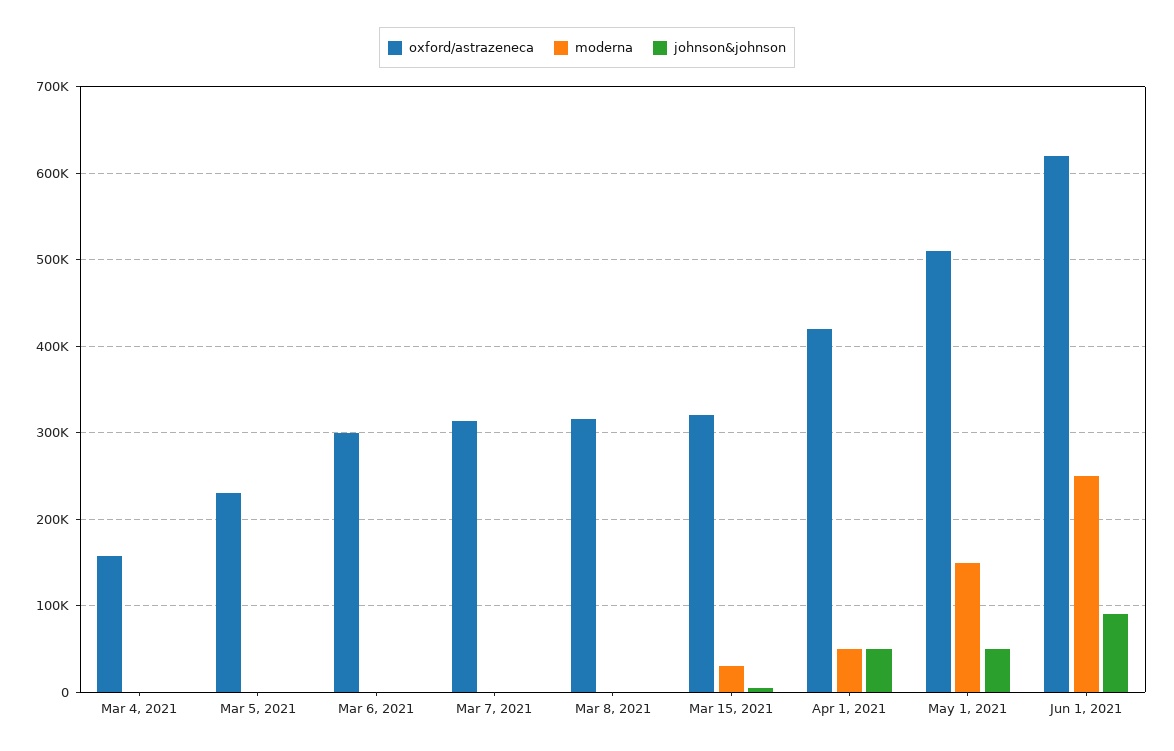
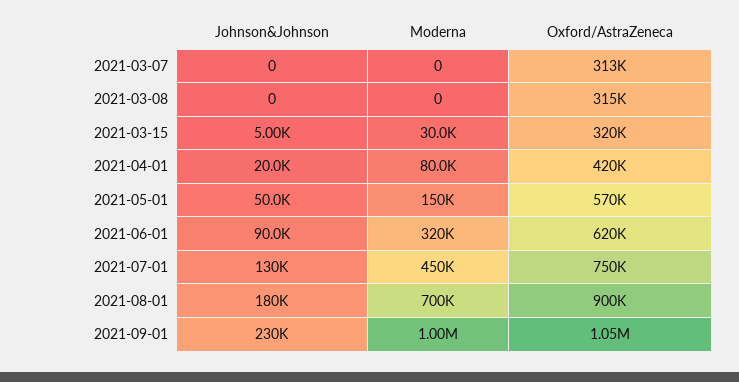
oxford/astrazeneca, Mar 4, 2021: 160000 -> none
moderna, Mar 4, 2021: 0 -> none
johnson&johnson, Mar 4, 2021: 0 -> none
oxford/astrazeneca, Mar 5, 2021: 230000 -> none
moderna, Mar 5, 2021: 0 -> none
johnson&johnson, Mar 5, 2021: 0 -> none
oxford/astrazeneca, Mar 6, 2021: 300000 -> none
moderna, Mar 6, 2021: 0 -> none
johnson&johnson, Mar 6, 2021: 0 -> none
moderna, Apr 1, 2021: 50000 -> 80000
johnson&johnson, Apr 1, 2021: 50000 -> 20000
oxford/astrazeneca, May 1, 2021: 510000 -> 570000
moderna, Jun 1, 2021: 250000 -> 320000
johnson&johnson, 2021-07-01: none -> 130000
moderna, 2021-07-01: none -> 450000
oxford/astrazeneca, 2021-07-01: none -> 750000
johnson&johnson, 2021-08-01: none -> 180000
moderna, 2021-08-01: none -> 700000
oxford/astrazeneca, 2021-08-01: none -> 900000
johnson&johnson, 2021-09-01: none -> 230000
moderna, 2021-09-01: none -> 1000000
oxford/astrazeneca, 2021-09-01: none -> 1050000

